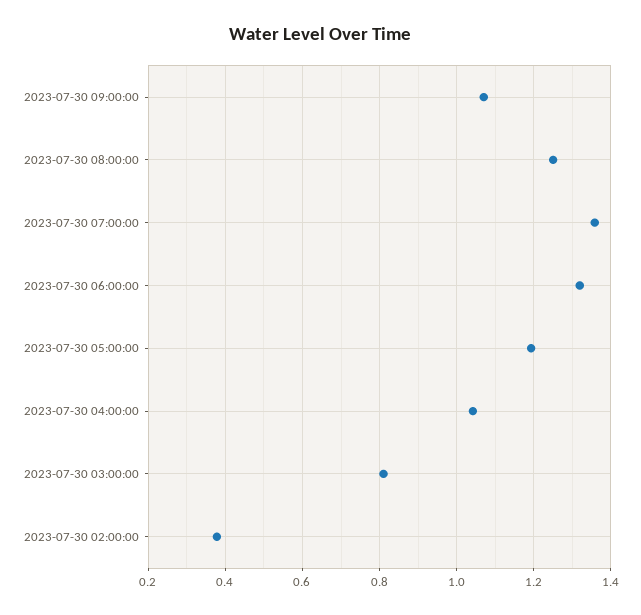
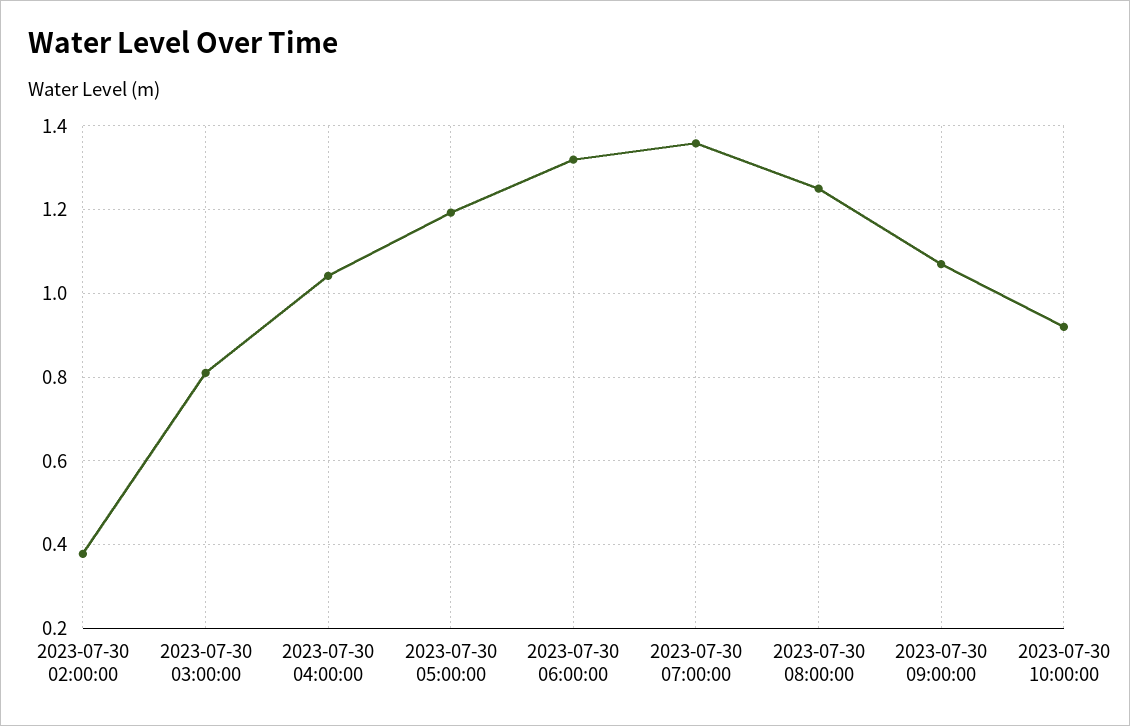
2023-07-30 10:00:00: none -> 0.92

